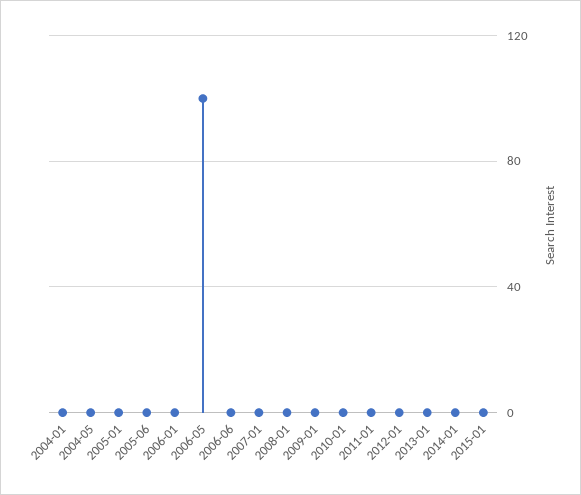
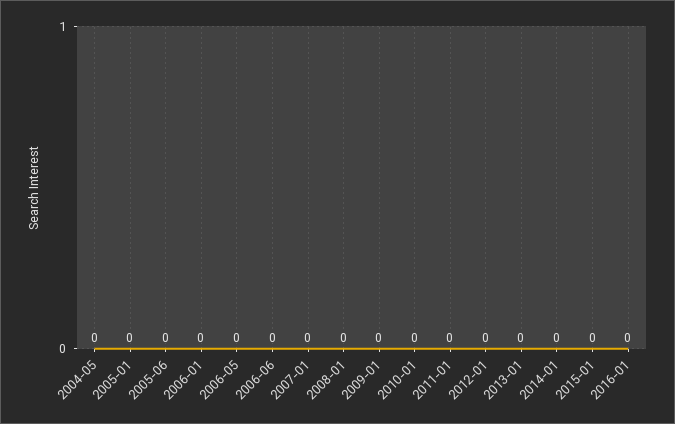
2004-01: 0 -> none
2006-05: 100 -> 0
2016-01: none -> 0

